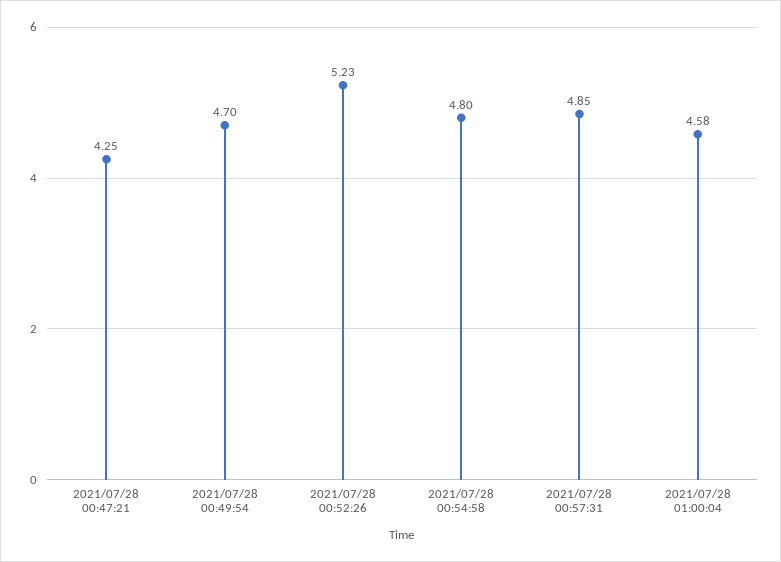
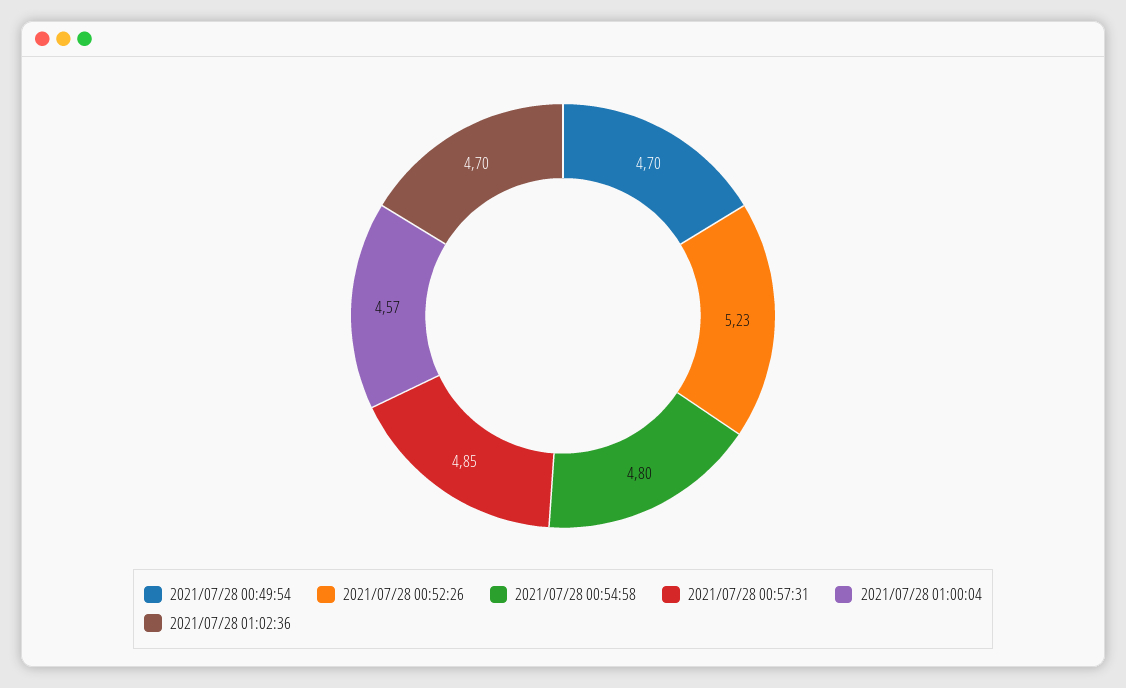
2021/07/28 00:47:21: 4.25 -> none
2021/07/28 01:00:04: 4.58 -> 4.57
2021/07/28 01:02:36: none -> 4.7

